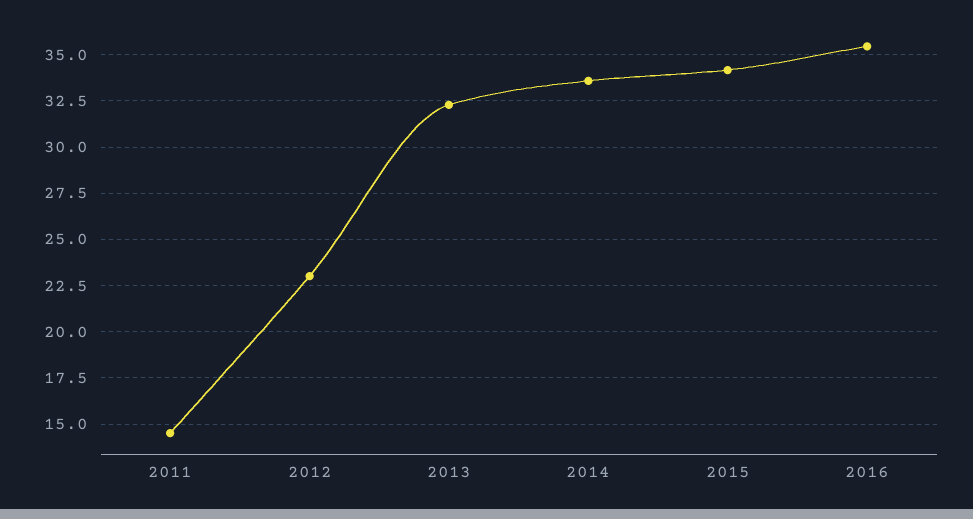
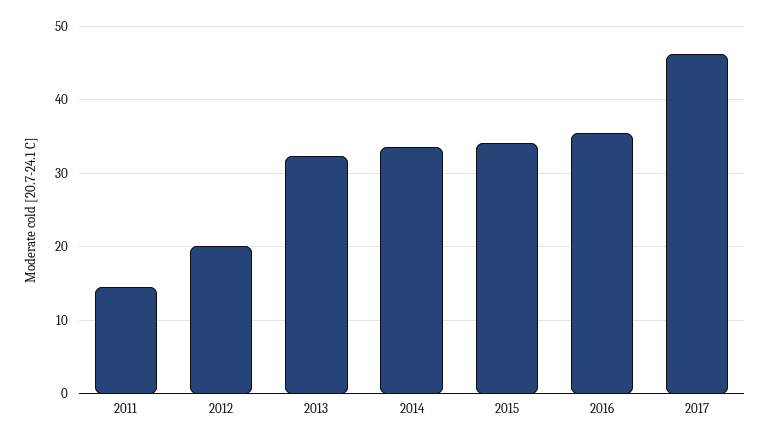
2012: 23 -> 20
2017: none -> 46

